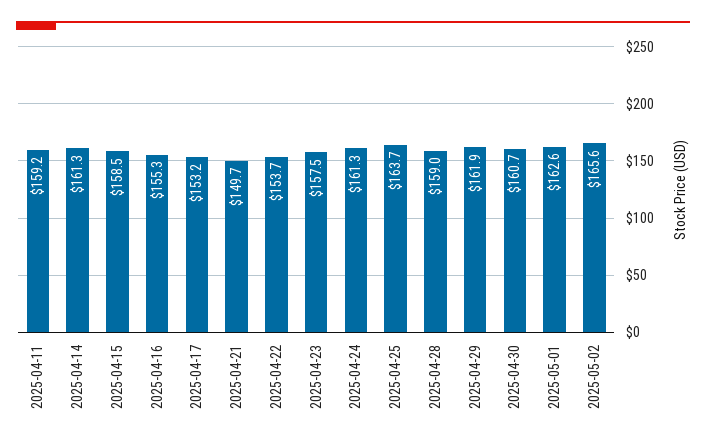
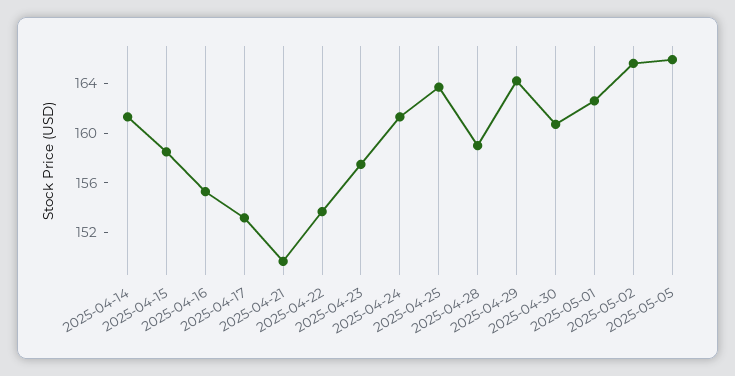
2025-04-11: 159.2 -> none
2025-04-29: 161.9 -> 164
2025-05-05: none -> 166

